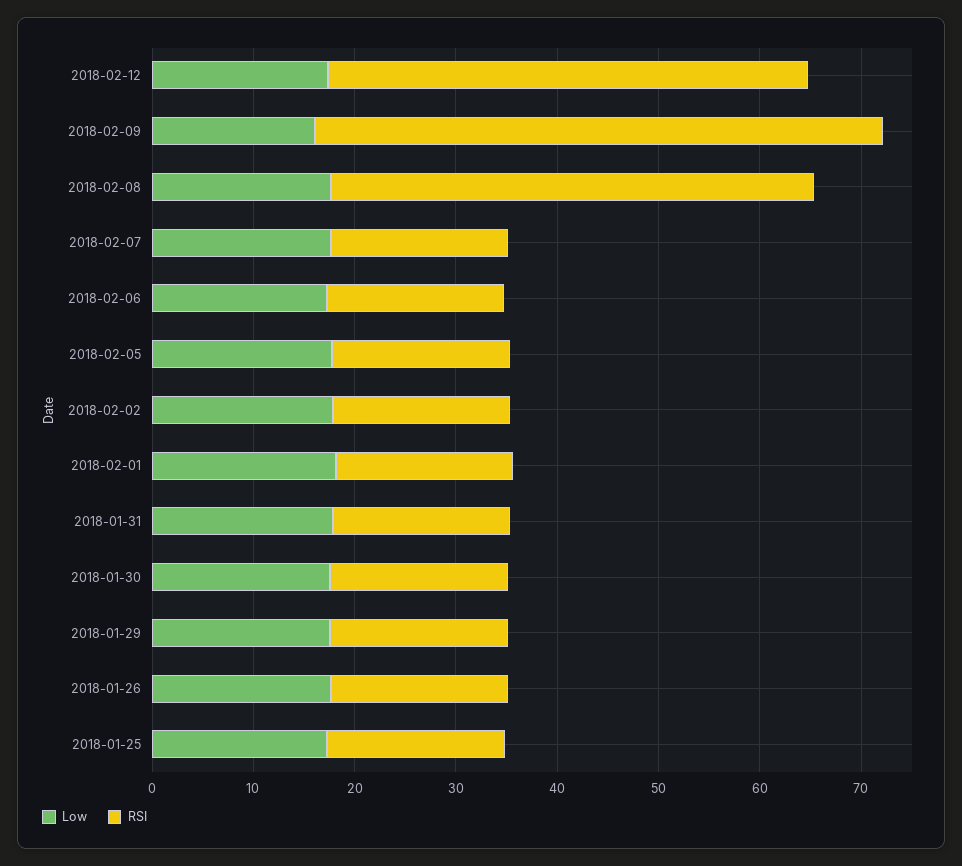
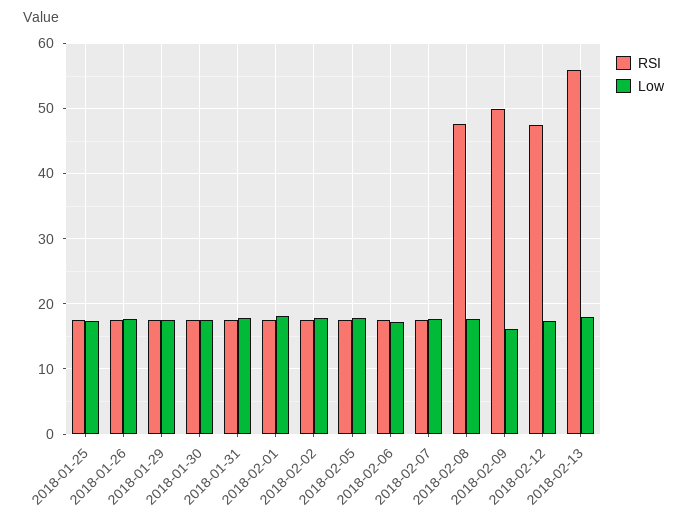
RSI, 2018-02-09: 56 -> 50
RSI, 2018-02-13: none -> 56
Low, 2018-02-13: none -> 18

